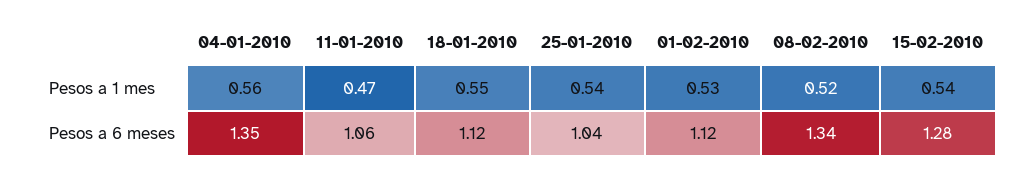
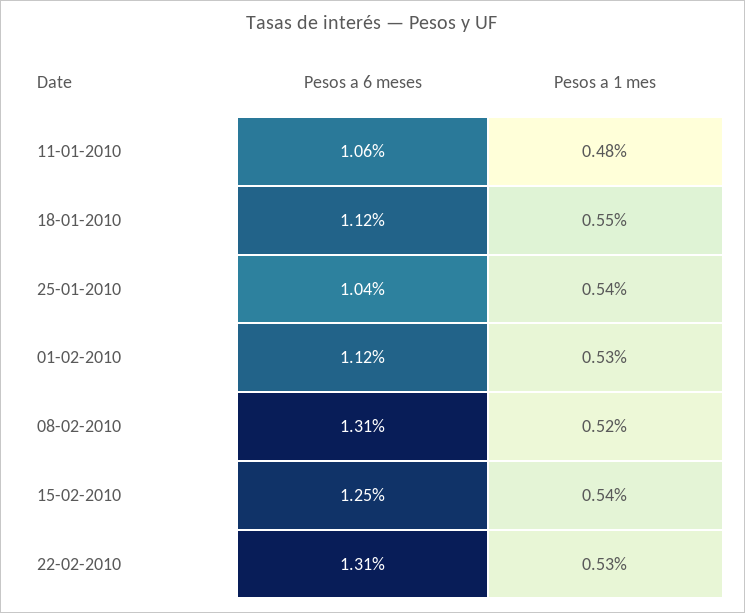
04-01-2010, Pesos a 1 mes: 0.56 -> none
11-01-2010, Pesos a 1 mes: 0.47 -> 0.48
04-01-2010, Pesos a 6 meses: 1.35 -> none
08-02-2010, Pesos a 6 meses: 1.34 -> 1.31
15-02-2010, Pesos a 6 meses: 1.28 -> 1.25
22-02-2010, Pesos a 6 meses: none -> 1.31
22-02-2010, Pesos a 1 mes: none -> 0.53

